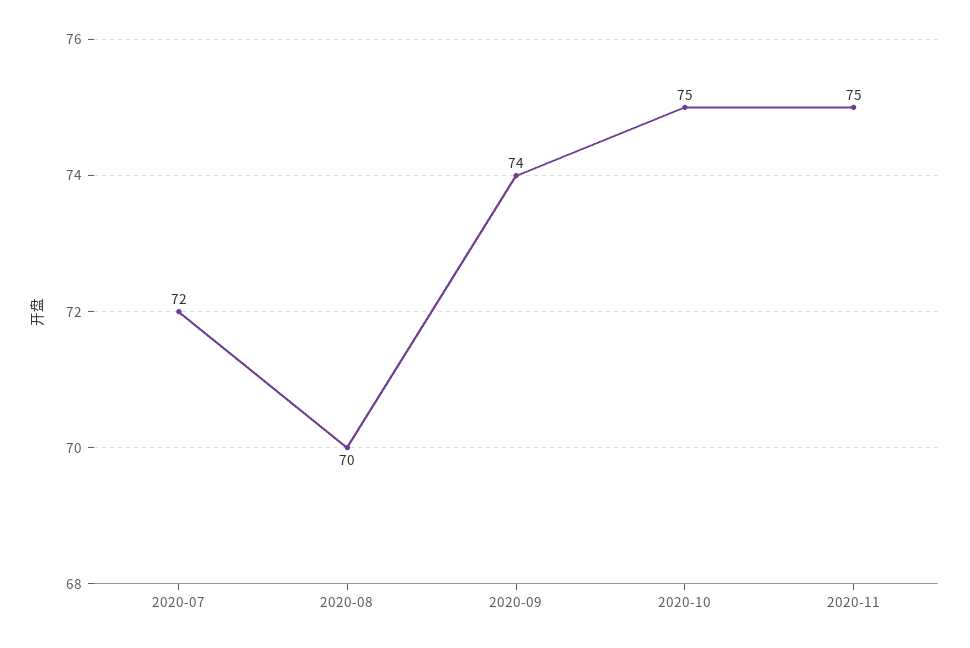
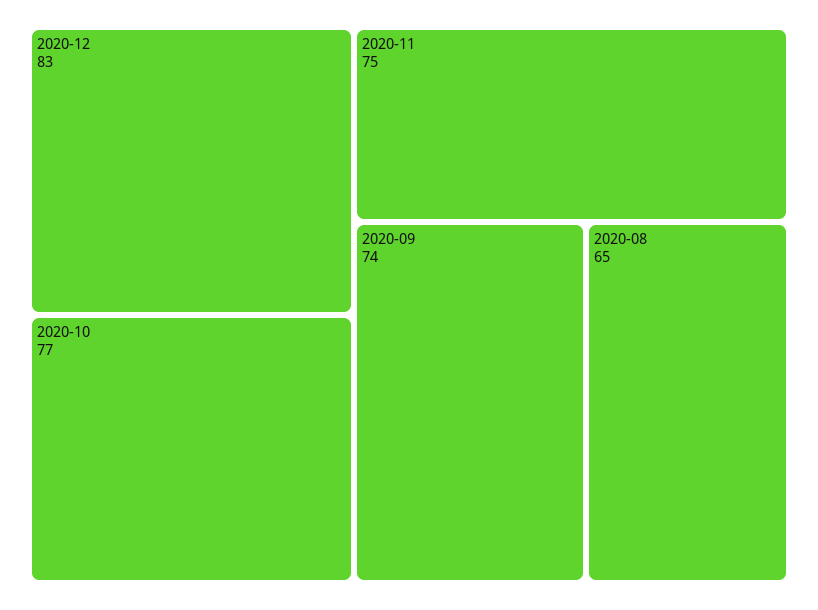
2020-07: 72 -> none
2020-08: 70 -> 65
2020-10: 75 -> 77
2020-12: none -> 83

